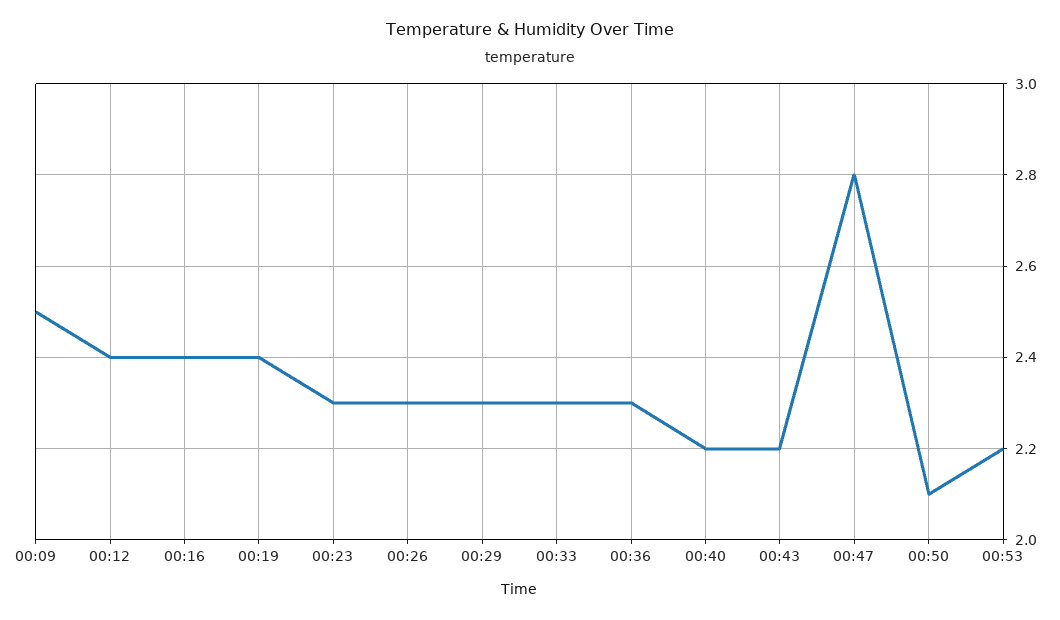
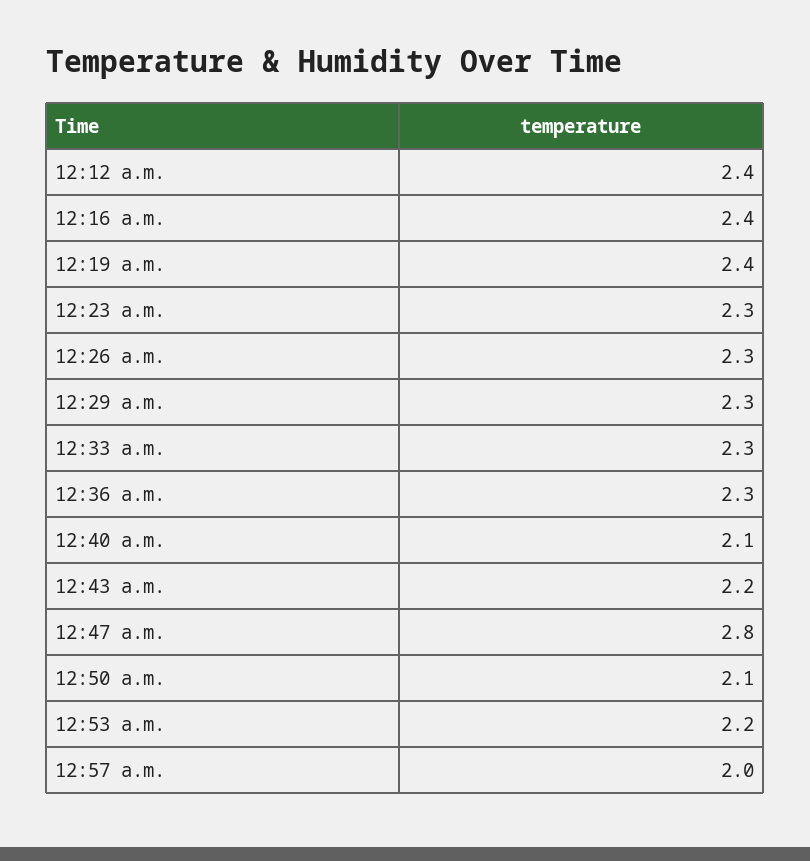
00:09: 2.5 -> none
00:40: 2.2 -> 2.1
12:57 a.m.: none -> 2

